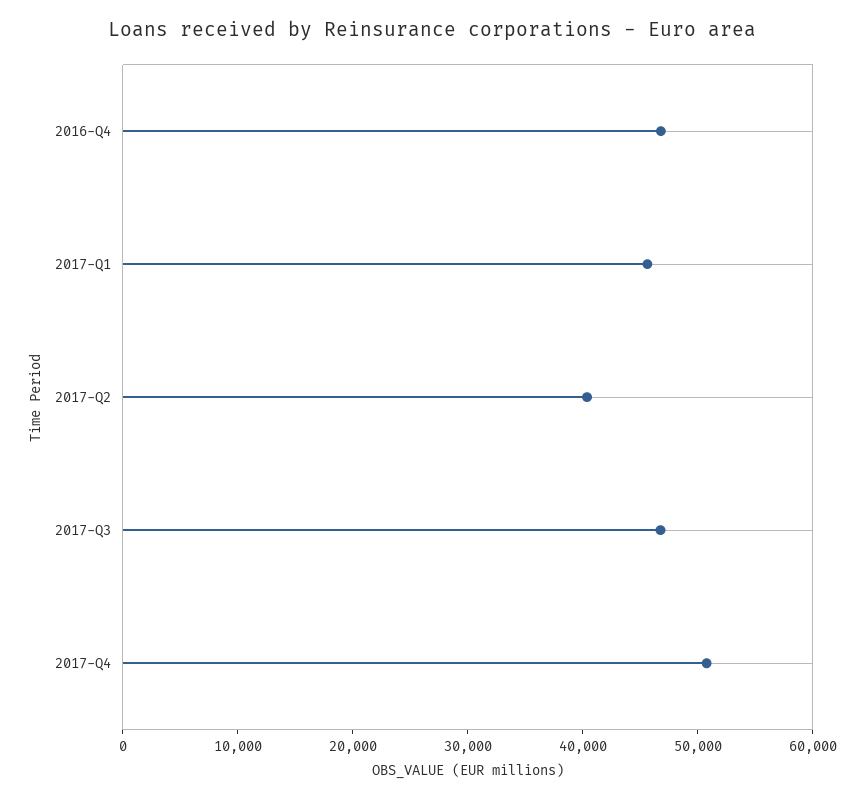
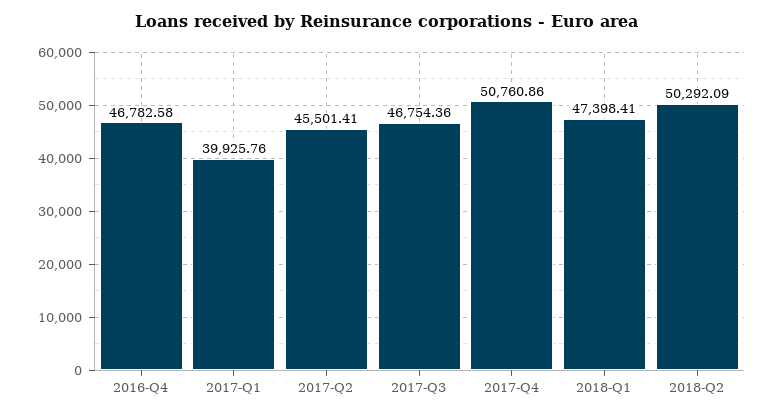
2017-Q1: 46000 -> 39925.76
2017-Q2: 40000 -> 45501.41
2018-Q1: none -> 47398.41
2018-Q2: none -> 50292.09

